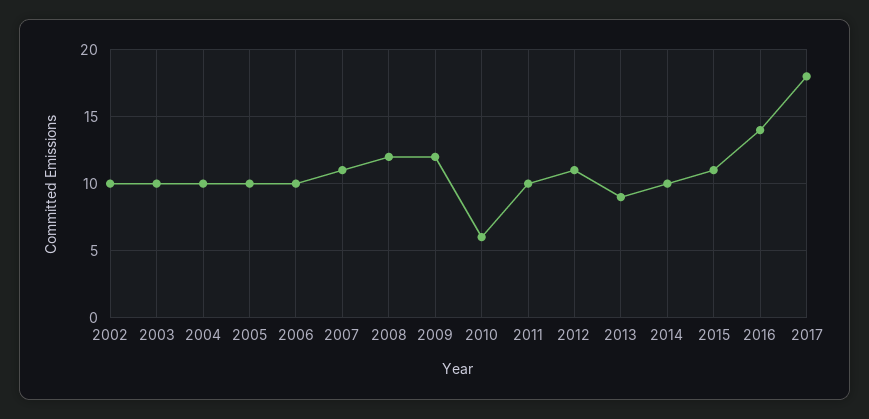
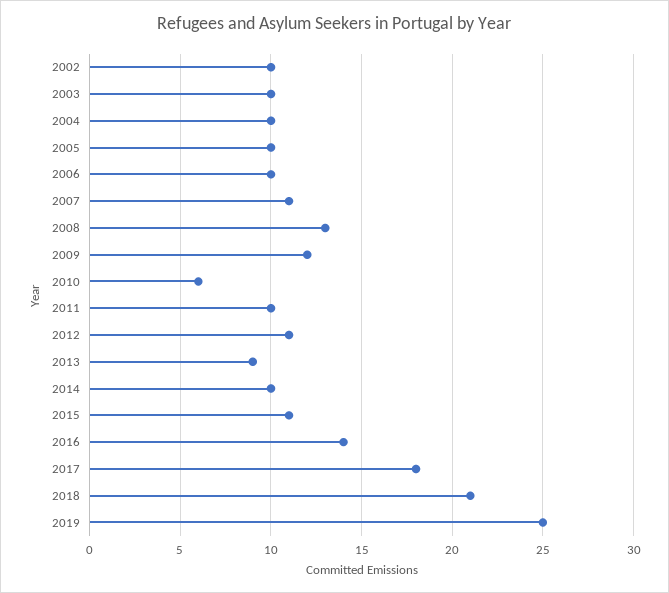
2008: 12 -> 13
2018: none -> 21
2019: none -> 25

